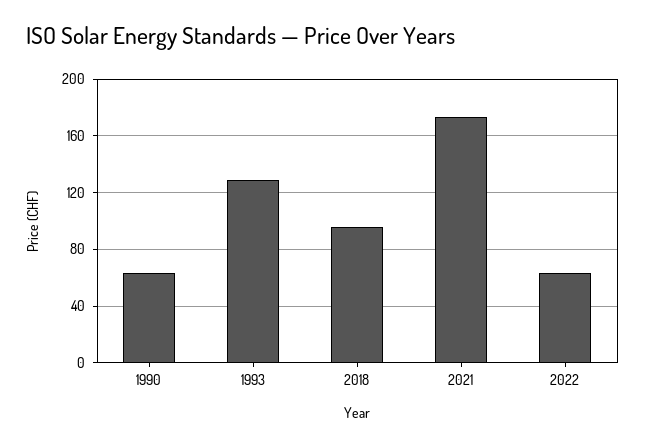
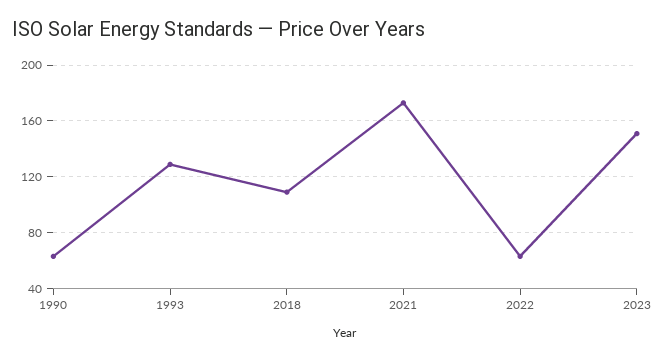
2018: 95 -> 110
2023: none -> 150

